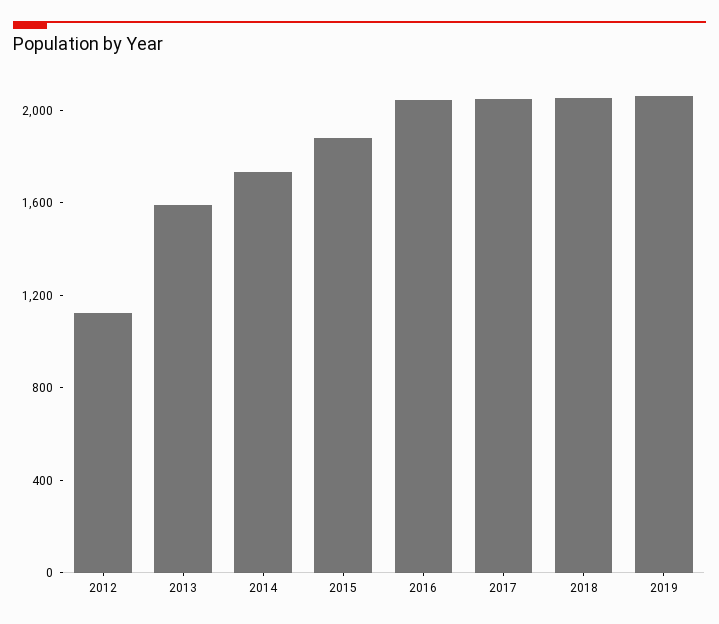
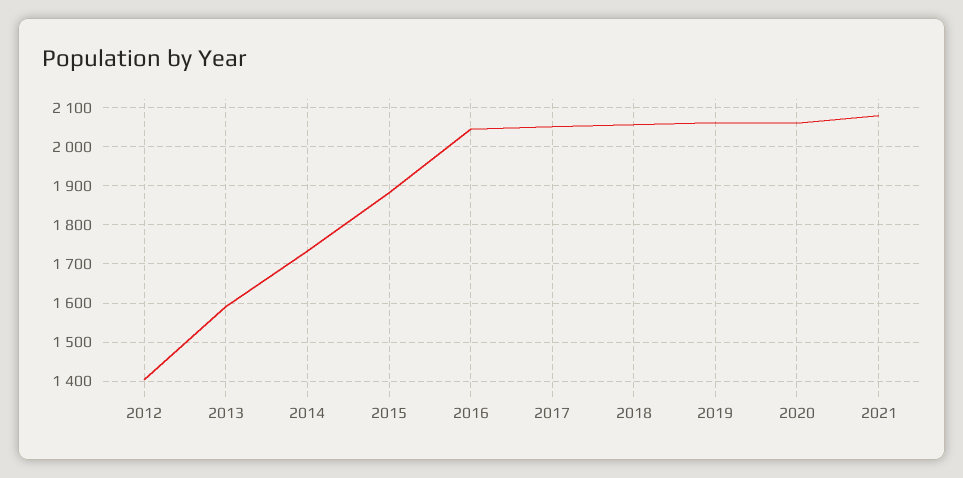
2012: 1100 -> 1400
2020: none -> 2060
2021: none -> 2080

